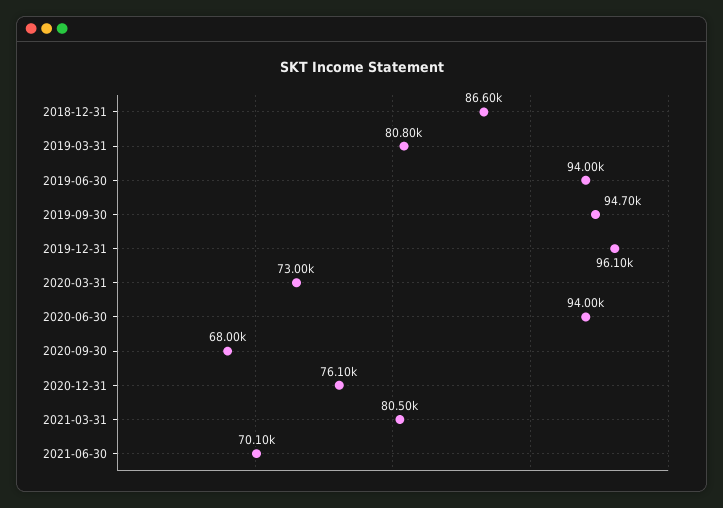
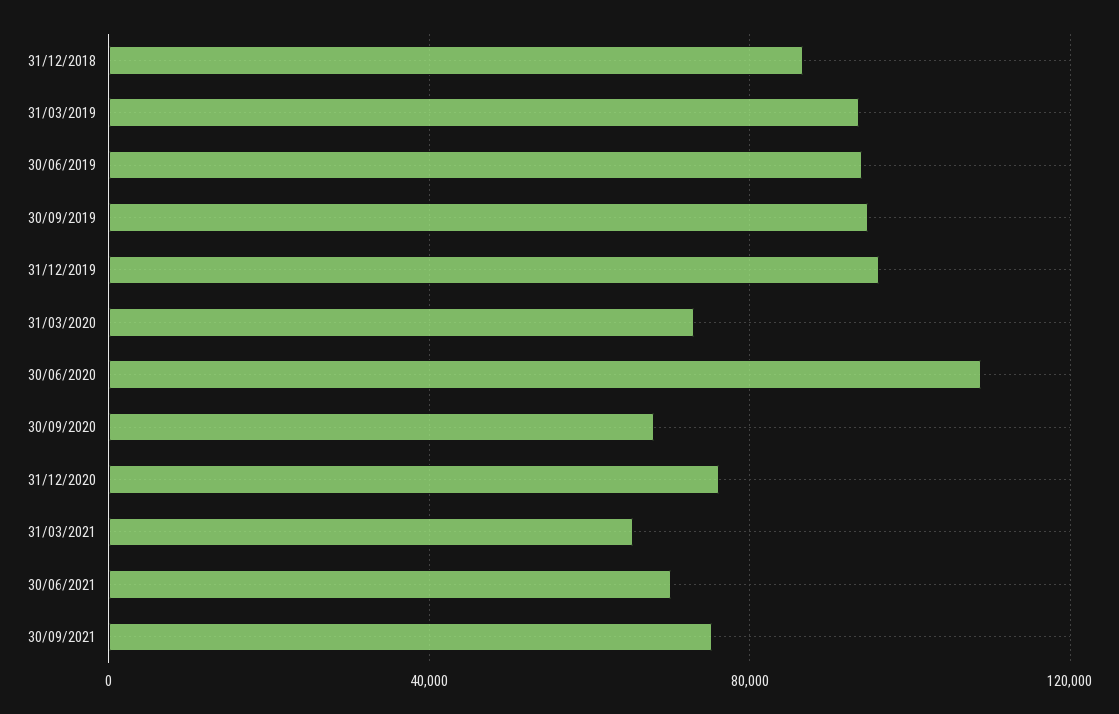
2019-03-31: 80800 -> 95000
2020-06-30: 94000 -> 110000
2021-03-31: 80500 -> 65000
30/09/2021: none -> 75000

